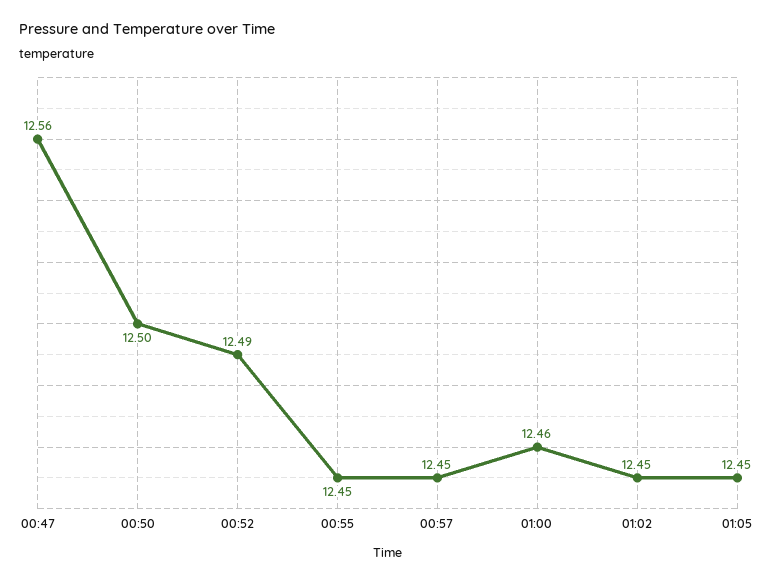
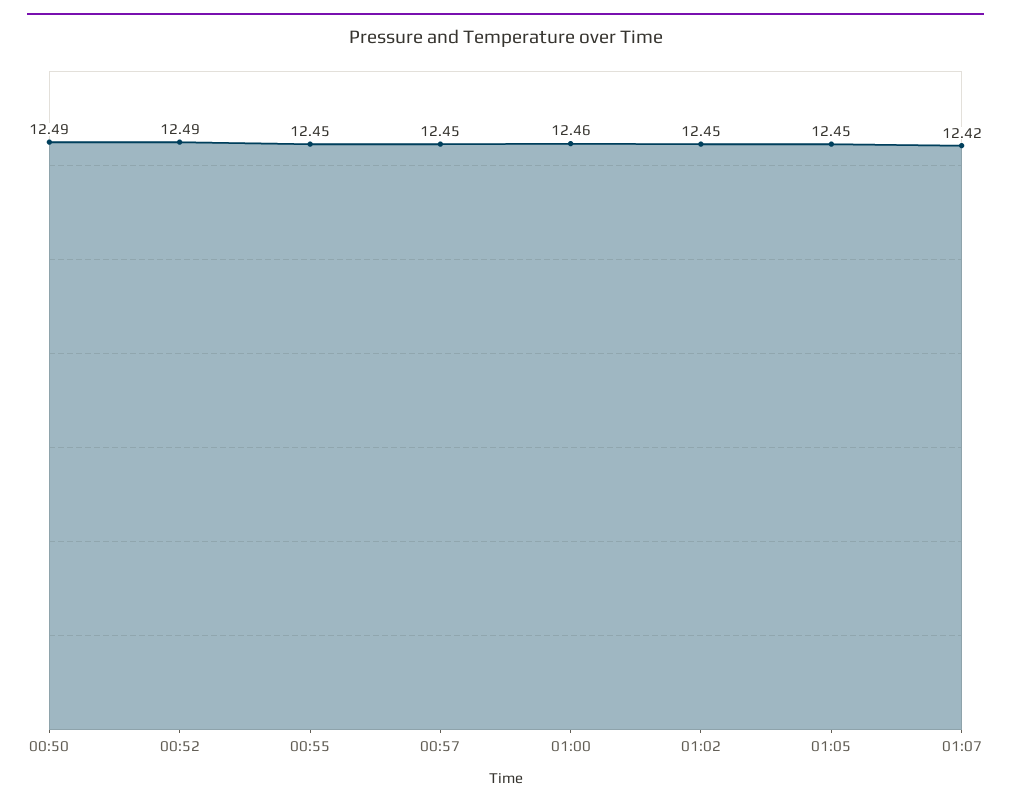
00:47: 12.56 -> none
00:50: 12.5 -> 12.49
01:07: none -> 12.42

